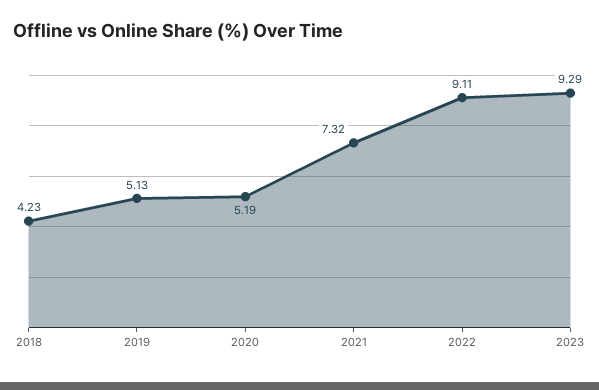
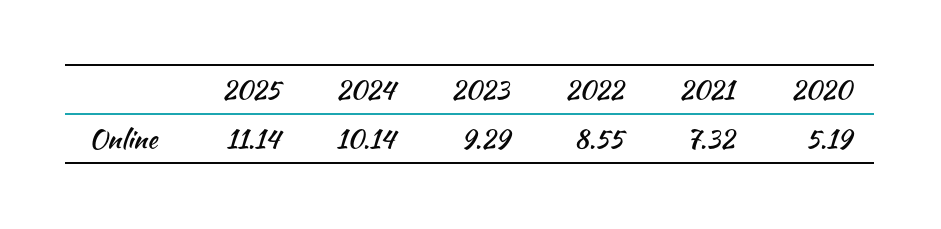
2018: 4.23 -> none
2019: 5.13 -> none
2022: 9.11 -> 8.55
2025: none -> 11.14
2024: none -> 10.14

